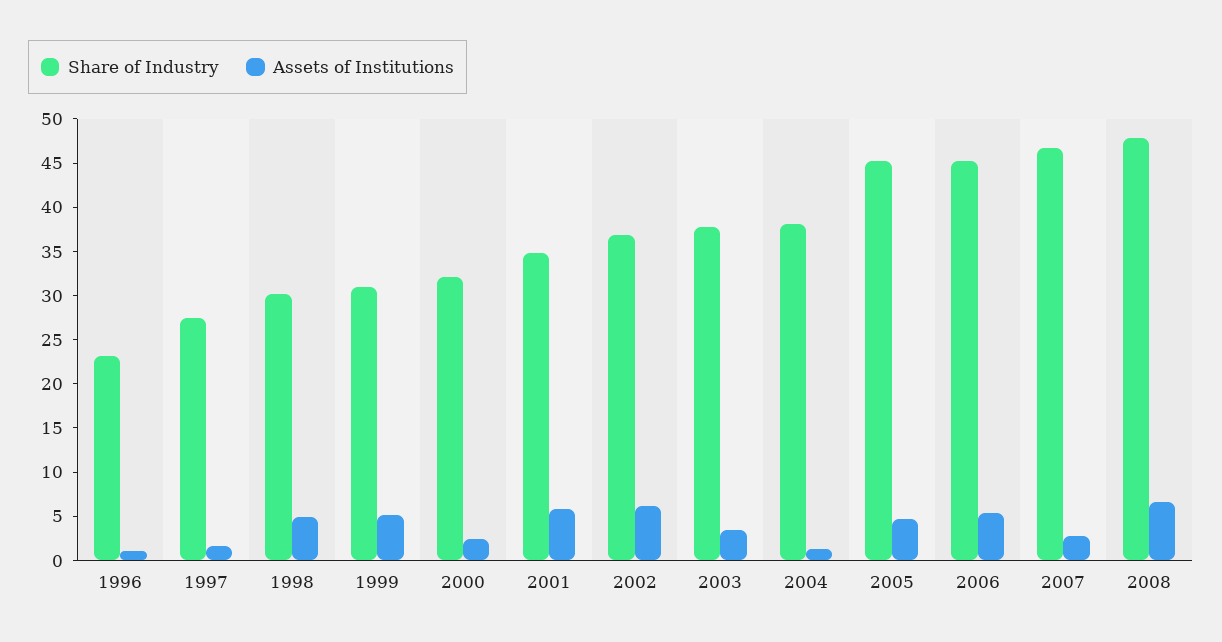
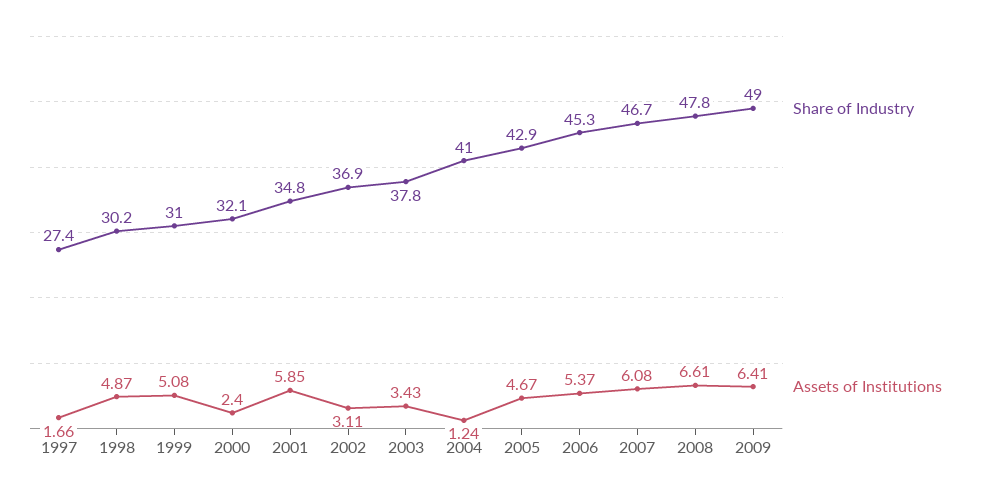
Share of Industry, 1996: 23 -> none
Assets of Institutions, 1996: 1 -> none
Assets of Institutions, 2002: 6 -> 3.11
Share of Industry, 2004: 38 -> 41
Share of Industry, 2005: 45 -> 42.9
Assets of Institutions, 2007: 3 -> 6.08
Share of Industry, 2009: none -> 49
Assets of Institutions, 2009: none -> 6.41

